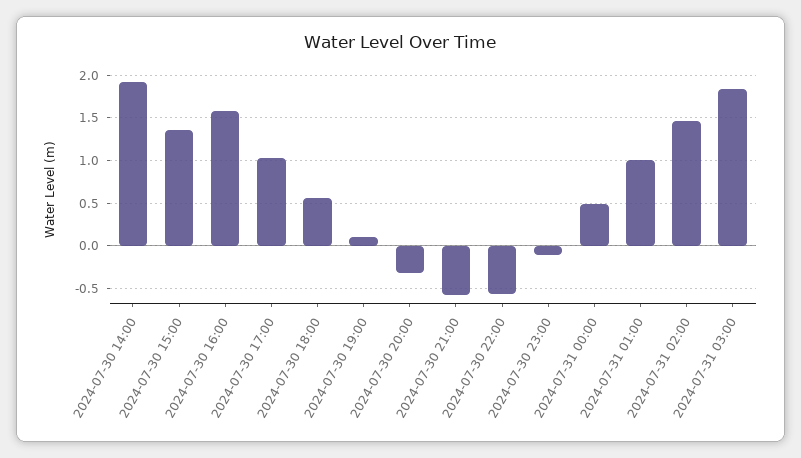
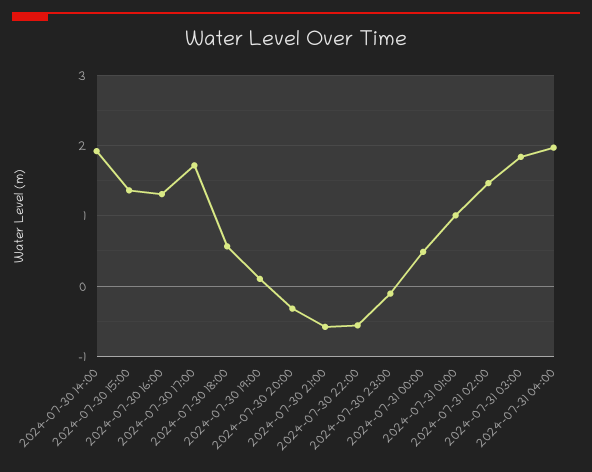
2024-07-30 16:00: 1.6 -> 1.3
2024-07-30 17:00: 1 -> 1.7
2024-07-31 04:00: none -> 2

